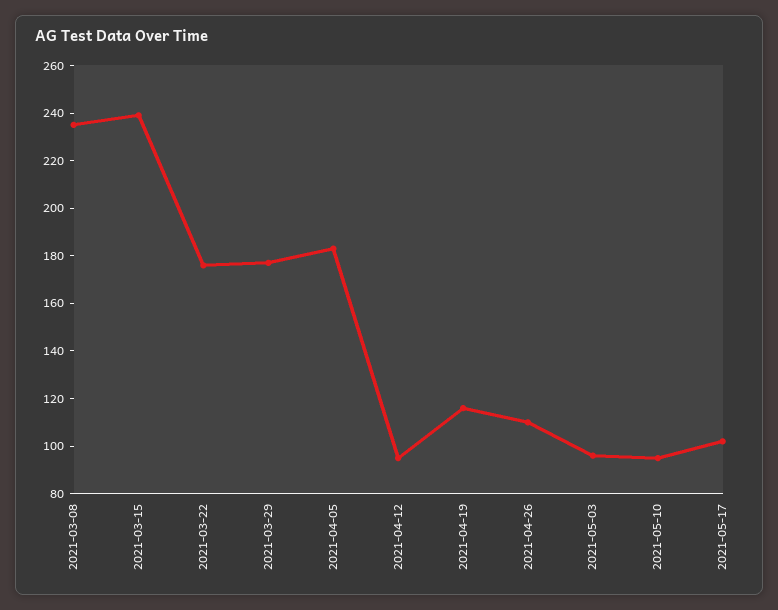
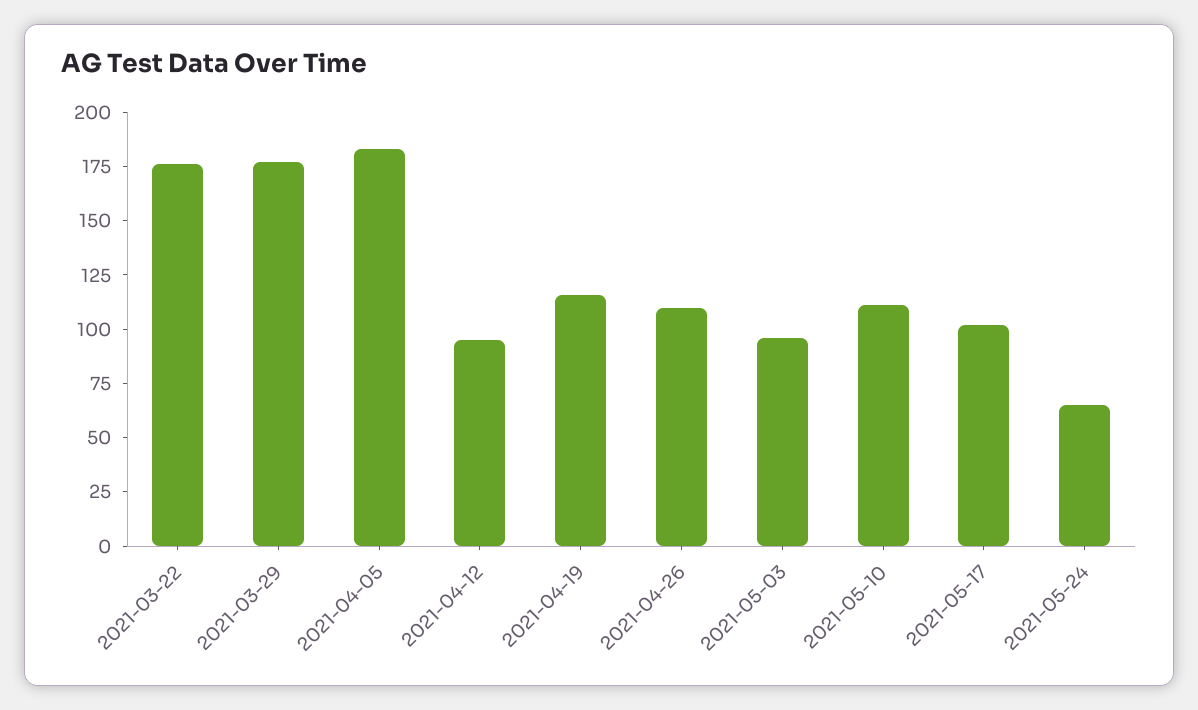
2021-03-08: 235 -> none
2021-03-15: 240 -> none
2021-05-10: 95 -> 110
2021-05-24: none -> 65

